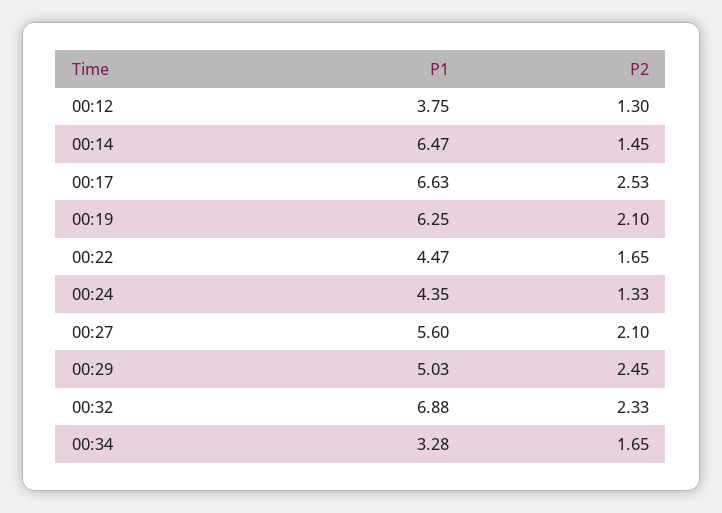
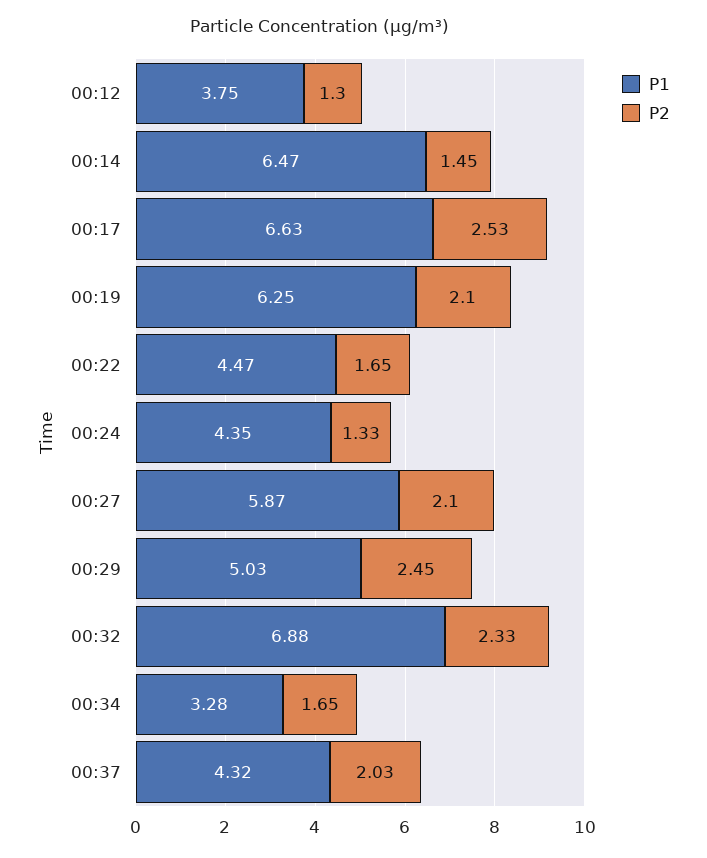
P1, 00:27: 5.6 -> 5.87
P1, 00:37: none -> 4.32
P2, 00:37: none -> 2.03

